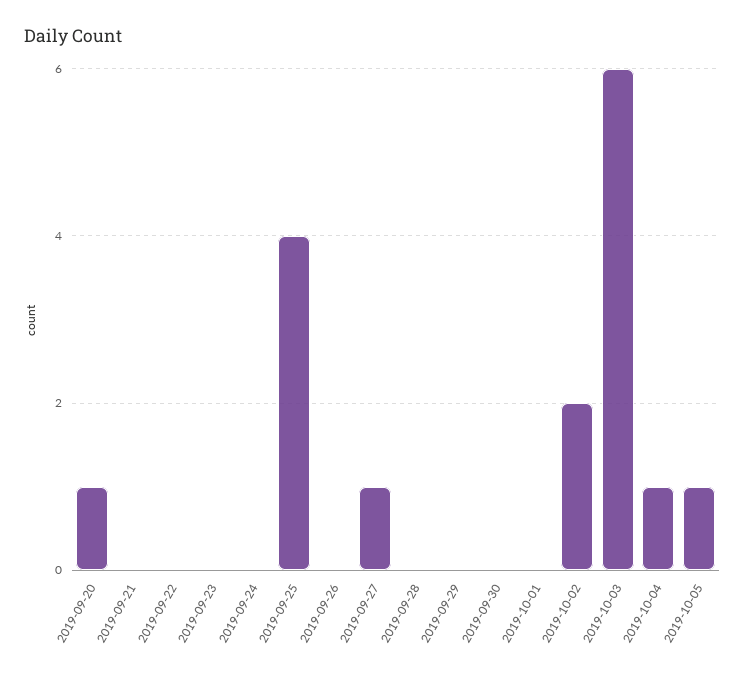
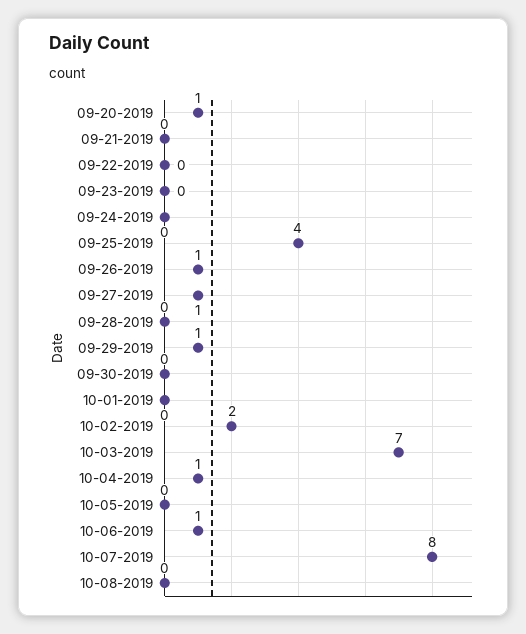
2019-09-26: 0 -> 1
2019-09-29: 0 -> 1
2019-10-03: 6 -> 7
2019-10-05: 1 -> 0
10-06-2019: none -> 1
10-07-2019: none -> 8
10-08-2019: none -> 0

